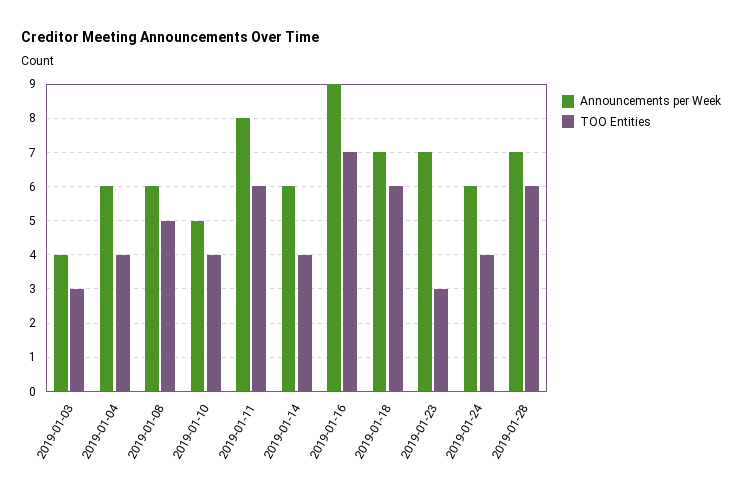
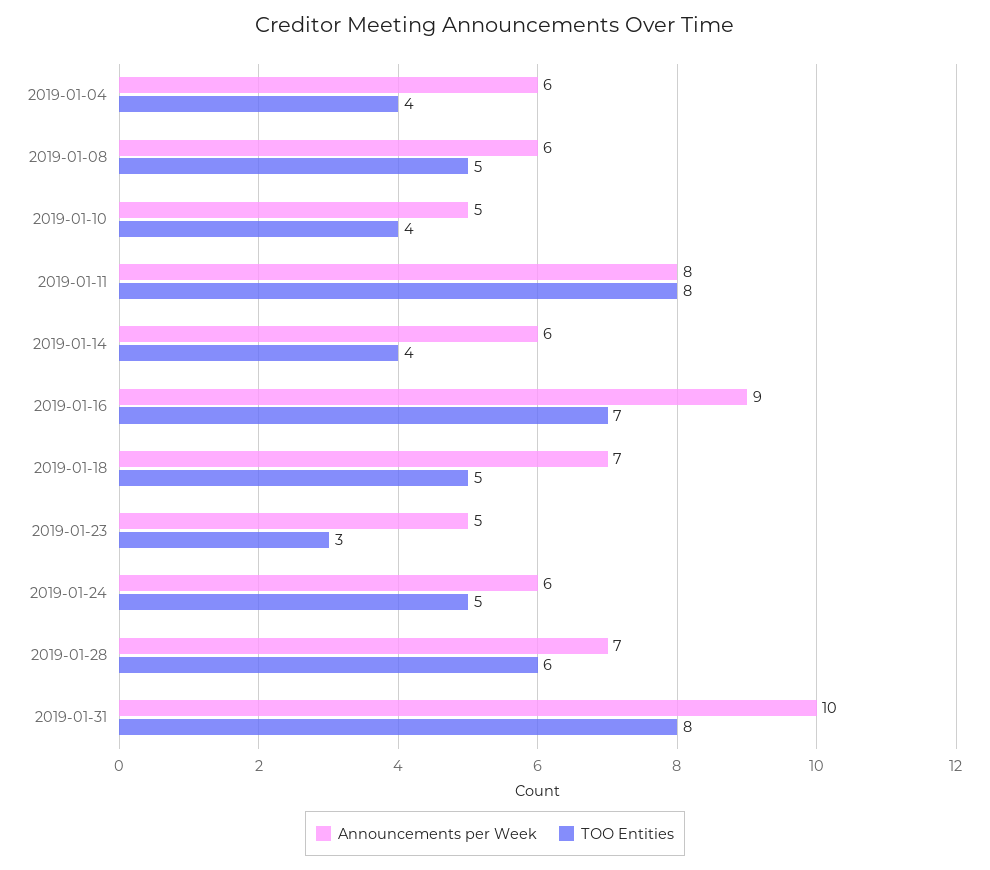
Announcements per Week, 2019-01-03: 4 -> none
ТОО Entities, 2019-01-03: 3 -> none
ТОО Entities, 2019-01-11: 6 -> 8
ТОО Entities, 2019-01-18: 6 -> 5
Announcements per Week, 2019-01-23: 7 -> 5
ТОО Entities, 2019-01-24: 4 -> 5
Announcements per Week, 2019-01-31: none -> 10
ТОО Entities, 2019-01-31: none -> 8

